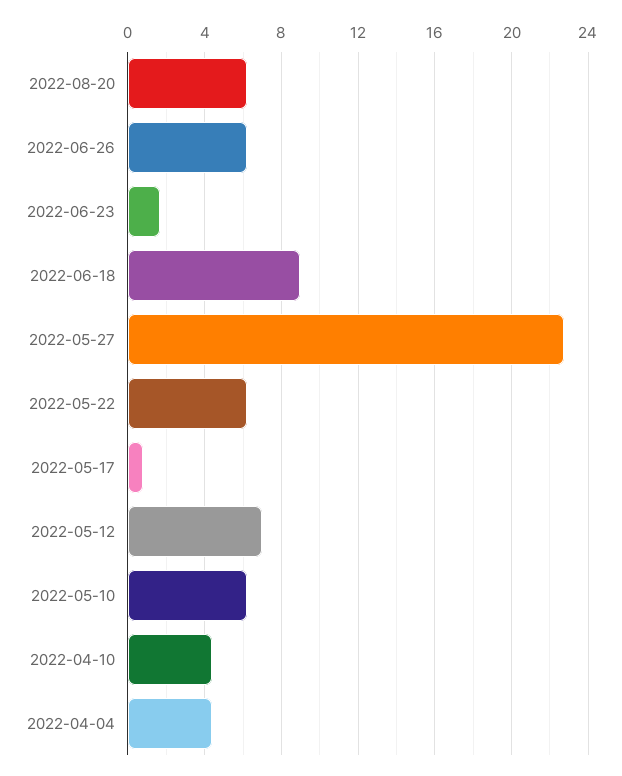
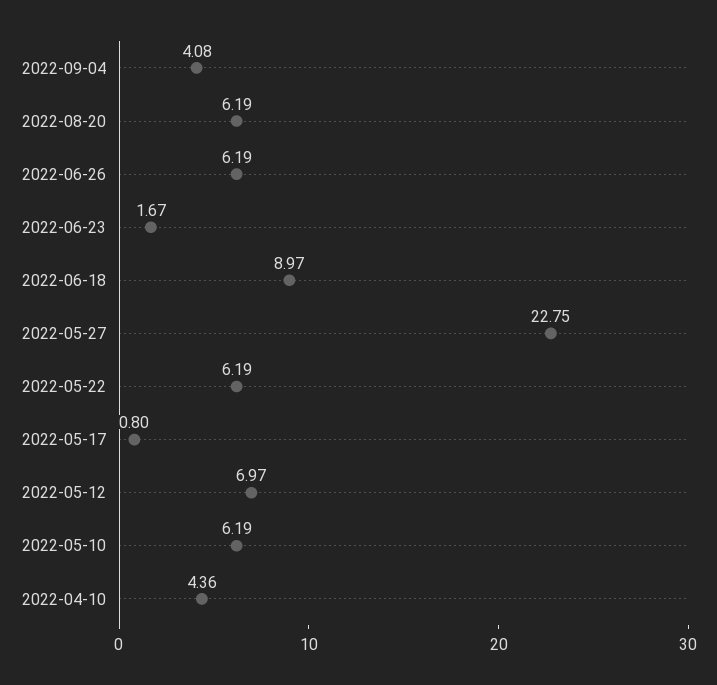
2022-04-04: 4.5 -> none
2022-09-04: none -> 4.08

